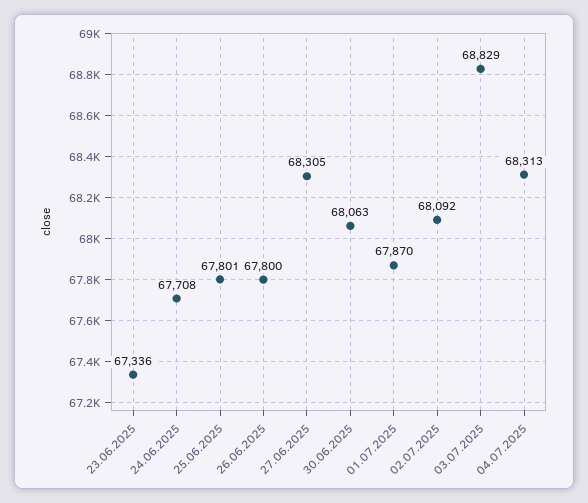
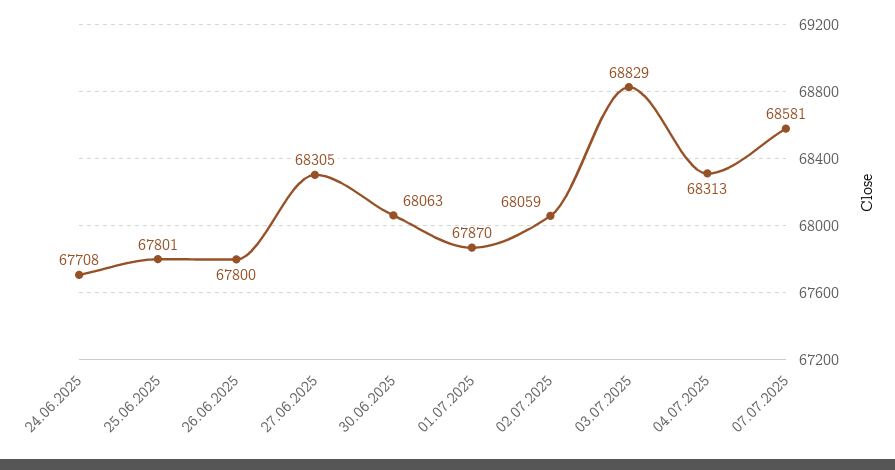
23.06.2025: 67336 -> none
02.07.2025: 68092 -> 68059
07.07.2025: none -> 68581

